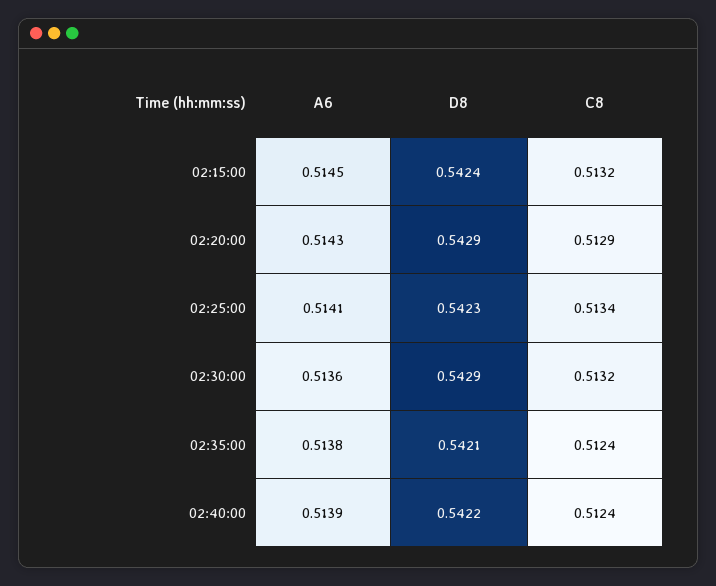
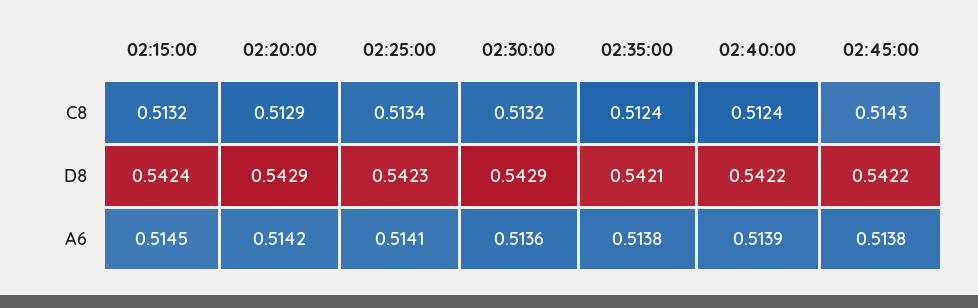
A6, 02:20:00: 0.5143 -> 0.5142
C8, 02:45:00: none -> 0.5143
D8, 02:45:00: none -> 0.5422
A6, 02:45:00: none -> 0.5138

